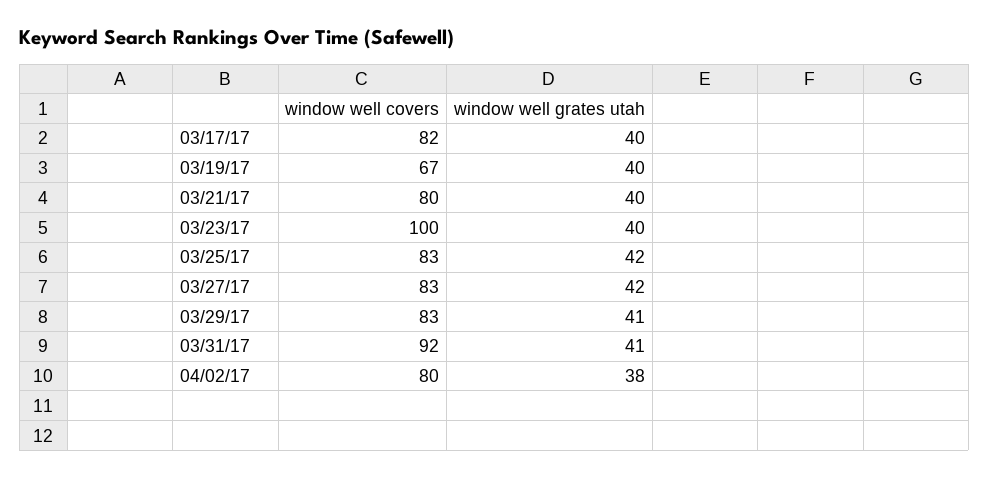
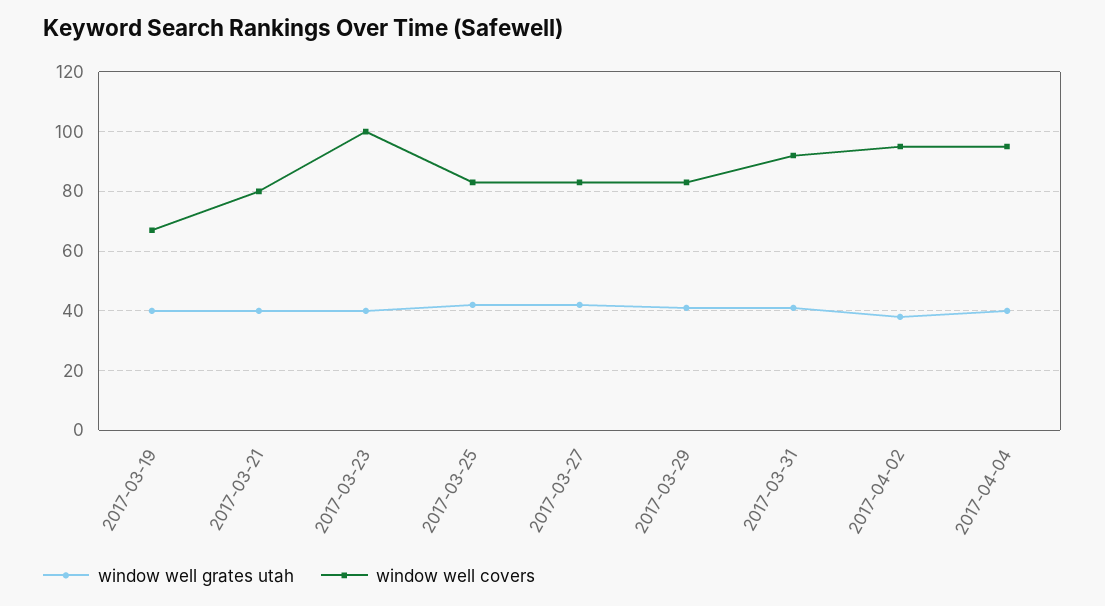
window well covers, 03/17/17: 82 -> none
window well grates utah, 03/17/17: 40 -> none
window well covers, 04/02/17: 80 -> 95
window well grates utah, 2017-04-04: none -> 40
window well covers, 2017-04-04: none -> 95

